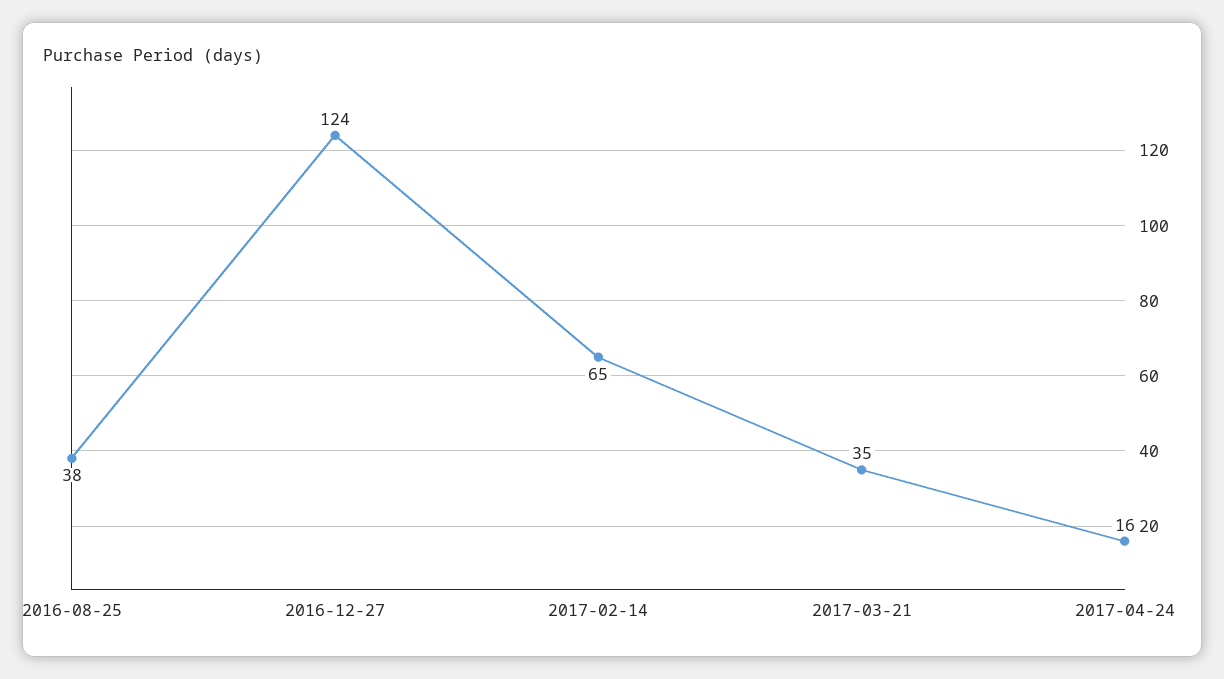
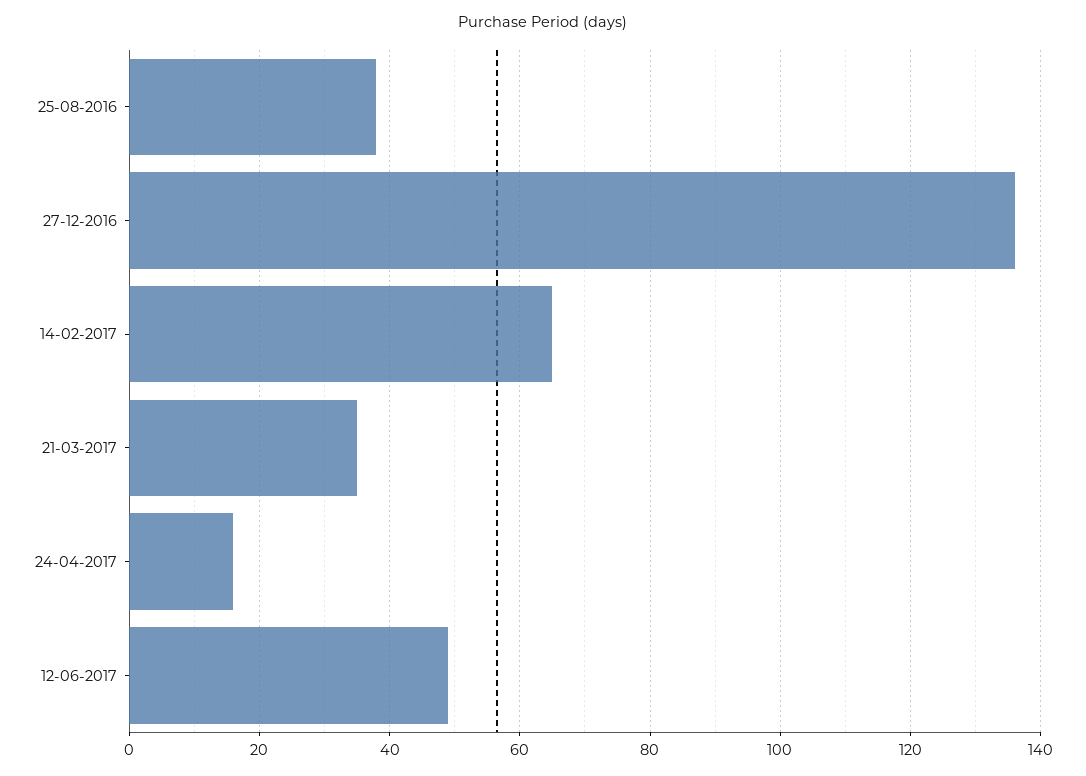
2016-12-27: 124 -> 135
12-06-2017: none -> 50

